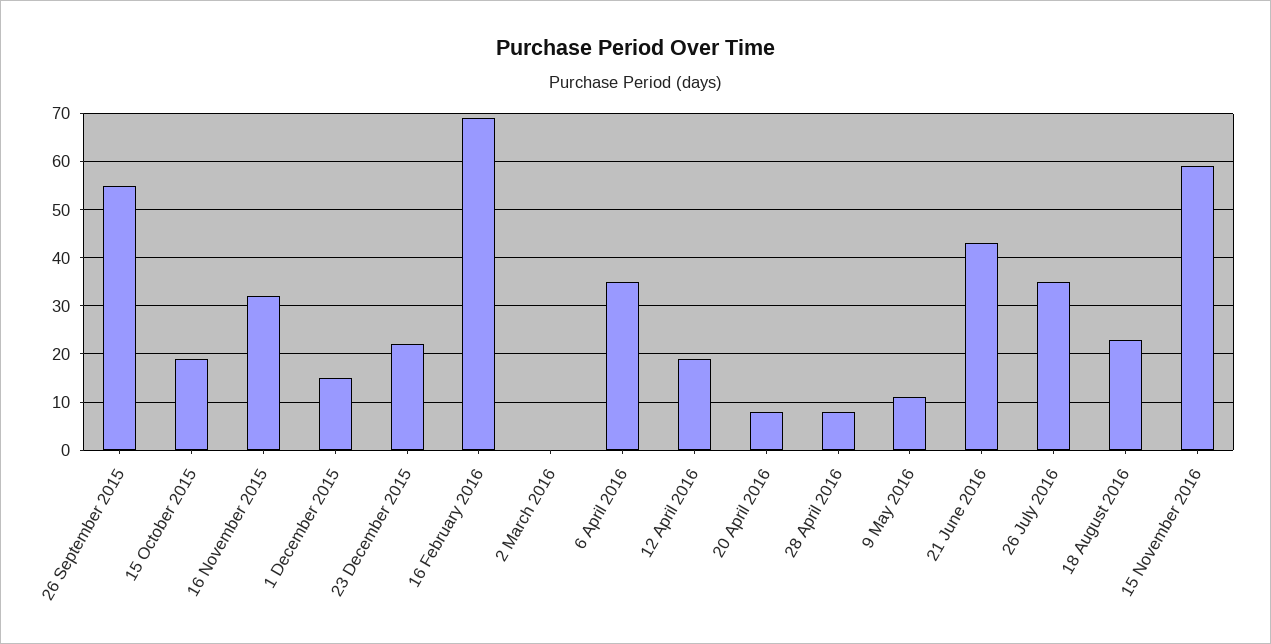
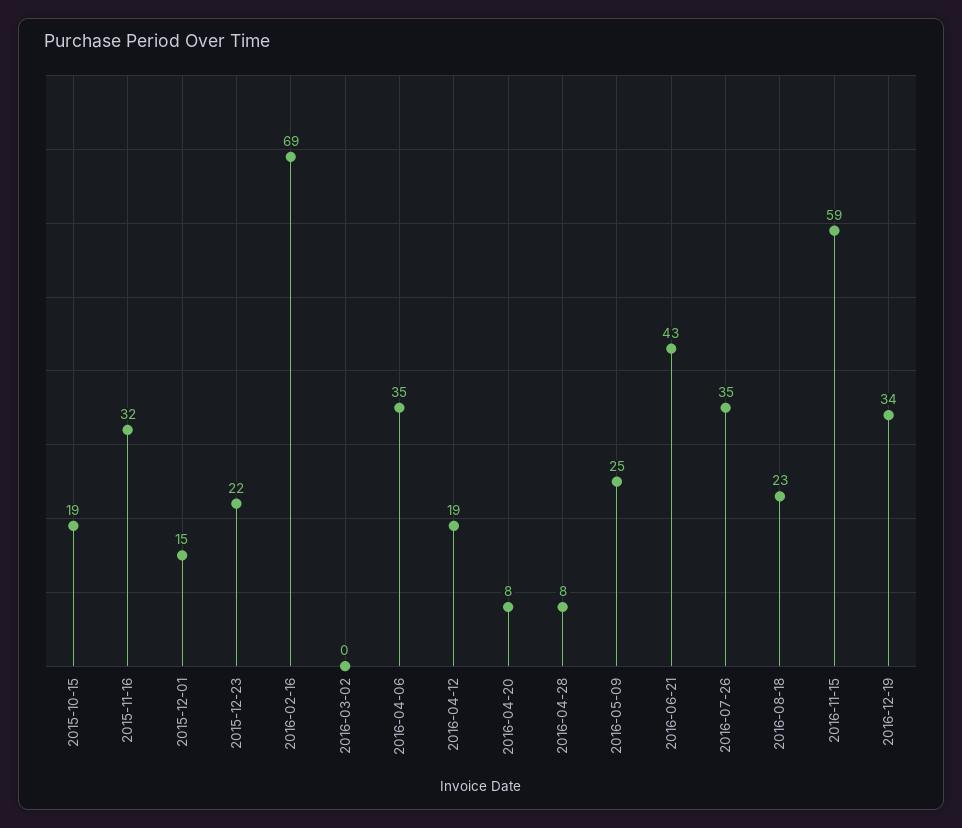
26 September 2015: 55 -> none
9 May 2016: 10 -> 25
2016-12-19: none -> 34

